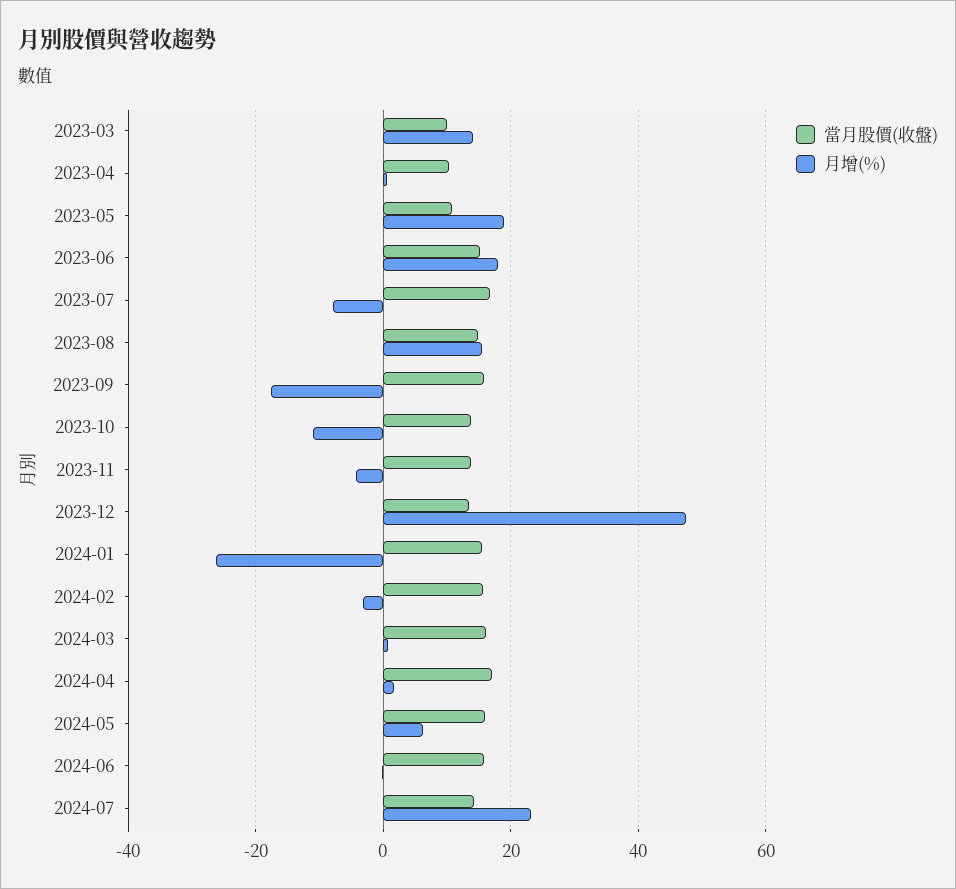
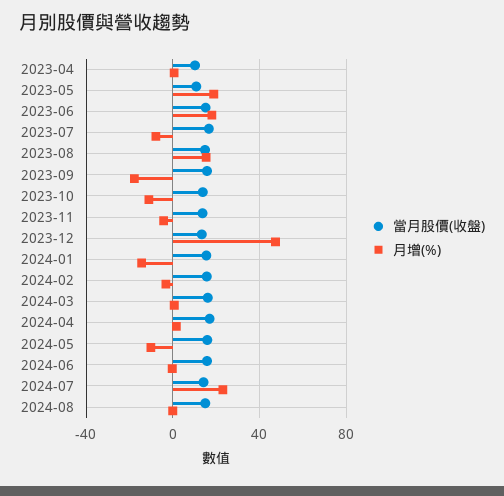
當月股價(收盤), 2023-03: 10 -> none
月增(%), 2023-03: 14 -> none
月增(%), 2024-01: -26 -> -15
月增(%), 2024-05: 6 -> -10
當月股價(收盤), 2024-08: none -> 15
月增(%), 2024-08: none -> 0

